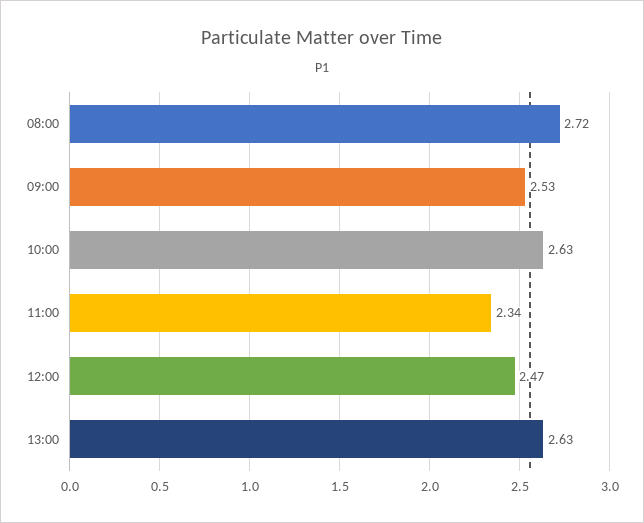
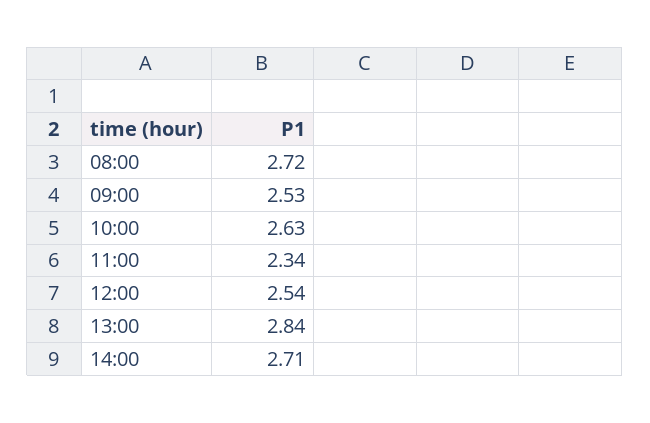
12:00: 2.47 -> 2.54
13:00: 2.63 -> 2.84
14:00: none -> 2.71

